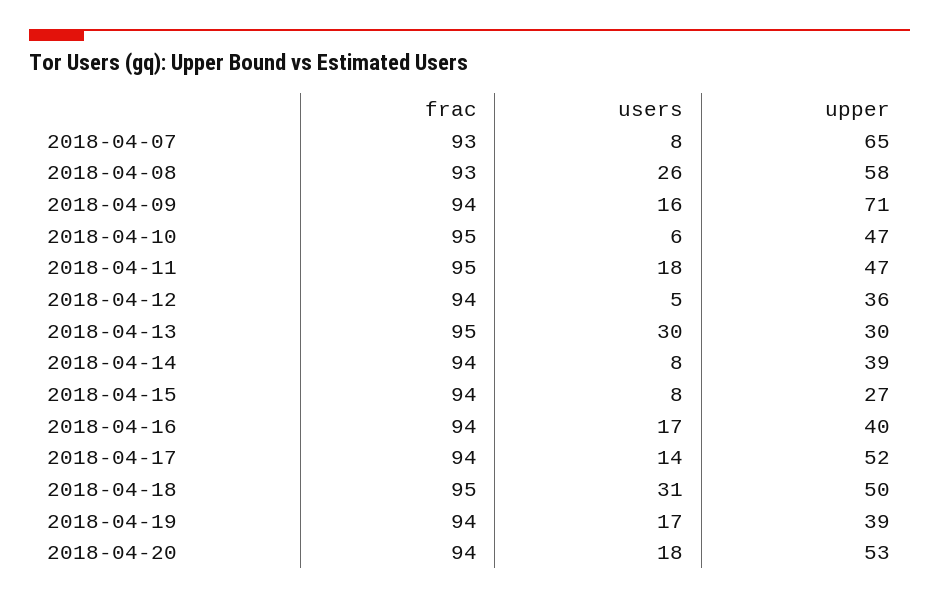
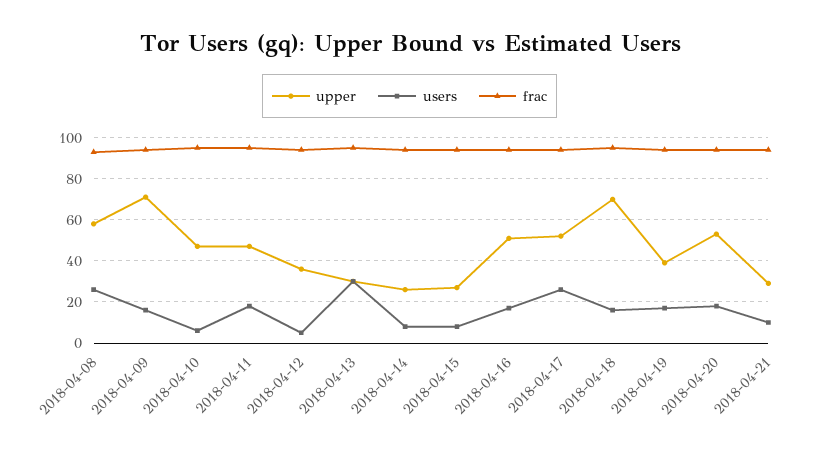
frac, 2018-04-07: 93 -> none
users, 2018-04-07: 8 -> none
upper, 2018-04-07: 65 -> none
upper, 2018-04-14: 39 -> 25
upper, 2018-04-16: 40 -> 50
users, 2018-04-17: 14 -> 25
users, 2018-04-18: 31 -> 15
upper, 2018-04-18: 50 -> 70
upper, 2018-04-21: none -> 30
users, 2018-04-21: none -> 10
frac, 2018-04-21: none -> 95

